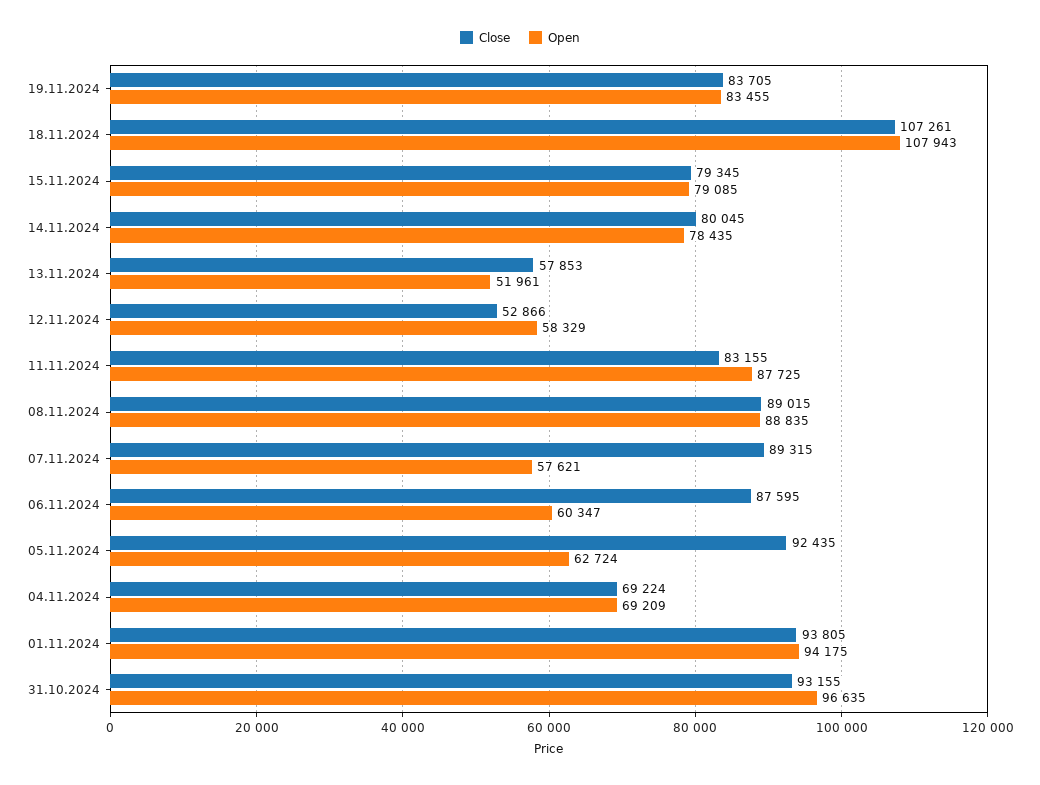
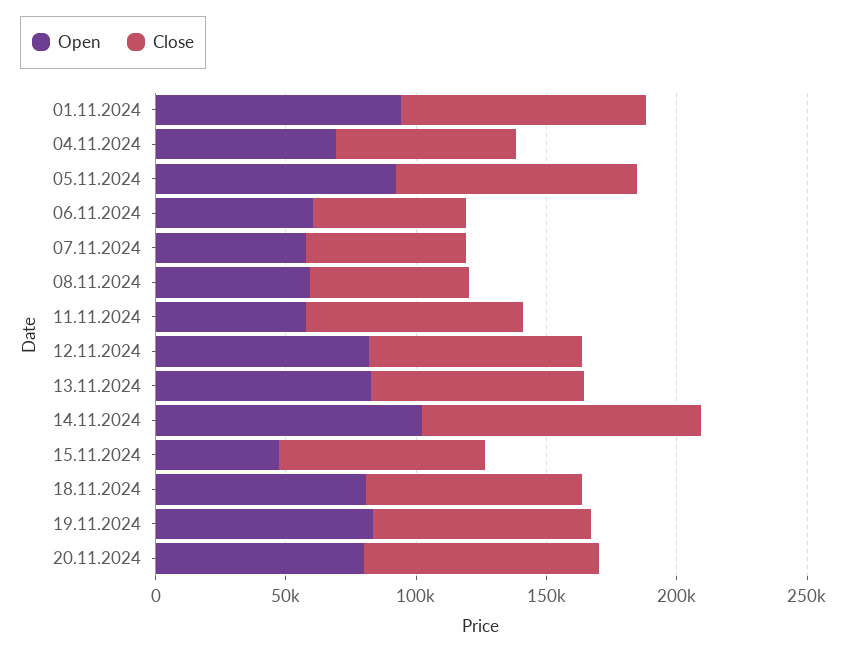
Close, 18.11.2024: 107261 -> 80000
Open, 18.11.2024: 107943 -> 80000
Open, 15.11.2024: 79085 -> 50000
Close, 14.11.2024: 80045 -> 110000
Open, 14.11.2024: 78435 -> 100000
Close, 13.11.2024: 57853 -> 80000
Open, 13.11.2024: 51961 -> 80000
Close, 12.11.2024: 52866 -> 80000
Open, 12.11.2024: 58329 -> 80000
Open, 11.11.2024: 87725 -> 60000
Close, 08.11.2024: 89015 -> 60000
Open, 08.11.2024: 88835 -> 60000
Close, 07.11.2024: 89315 -> 60000
Close, 06.11.2024: 87595 -> 60000
Open, 05.11.2024: 62724 -> 90000
Close, 31.10.2024: 93155 -> none
Open, 31.10.2024: 96635 -> none
Open, 20.11.2024: none -> 80000
Close, 20.11.2024: none -> 90000

